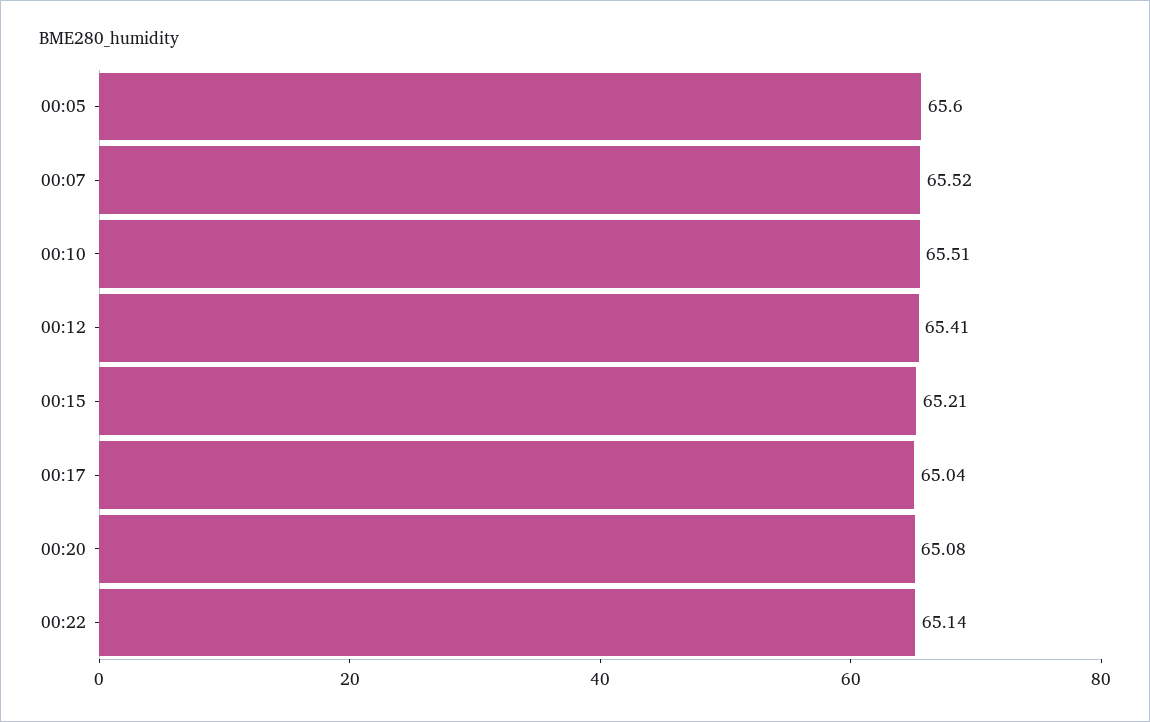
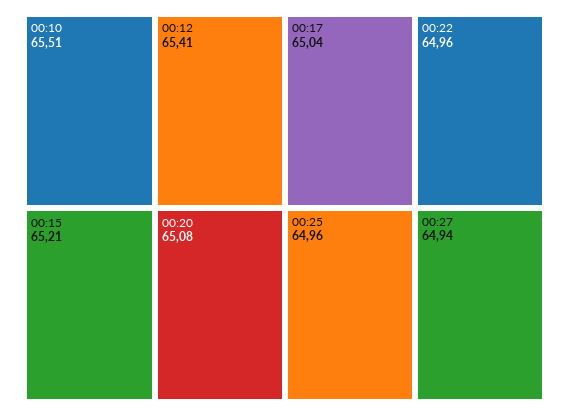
00:05: 65.6 -> none
00:07: 65.52 -> none
00:22: 65.14 -> 64.96
00:25: none -> 64.96
00:27: none -> 64.94

